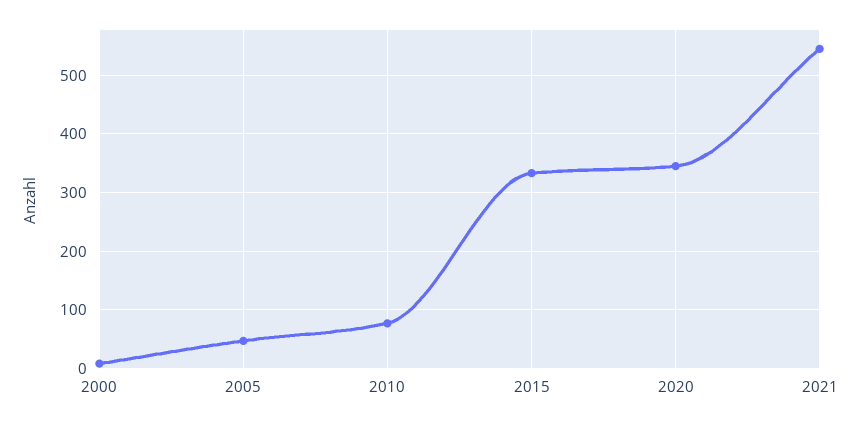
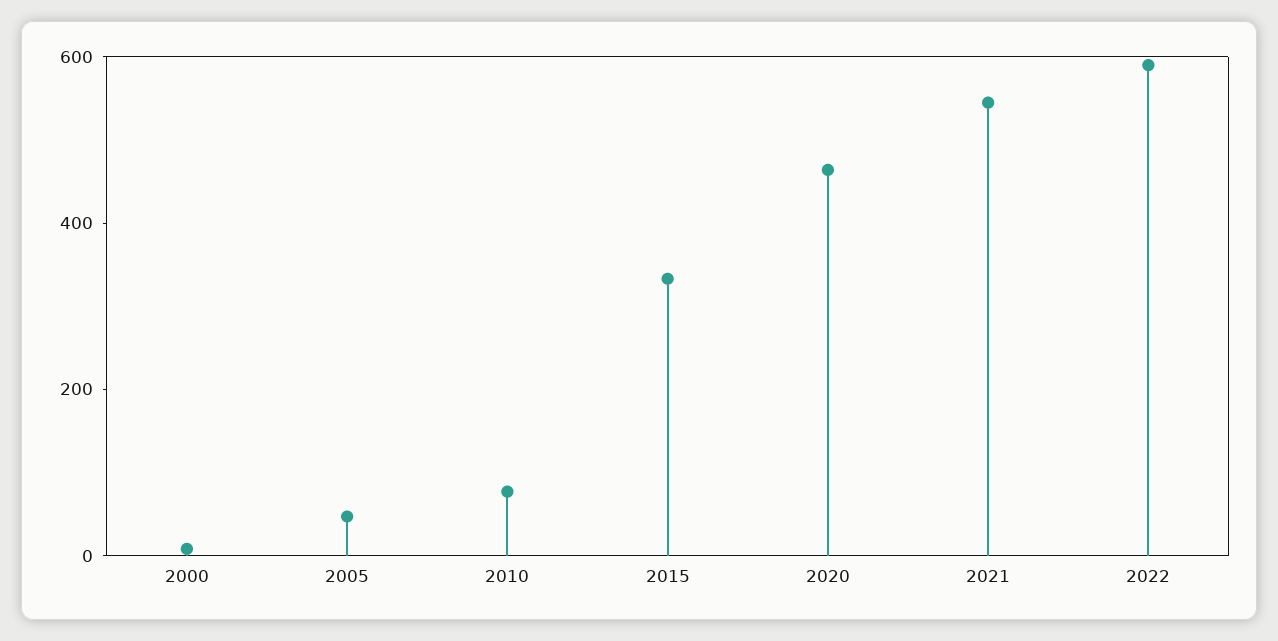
2020: 340 -> 450
2022: none -> 600

